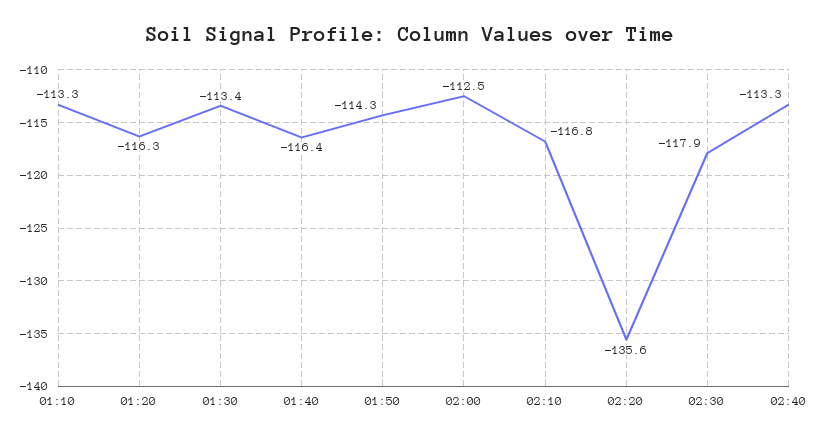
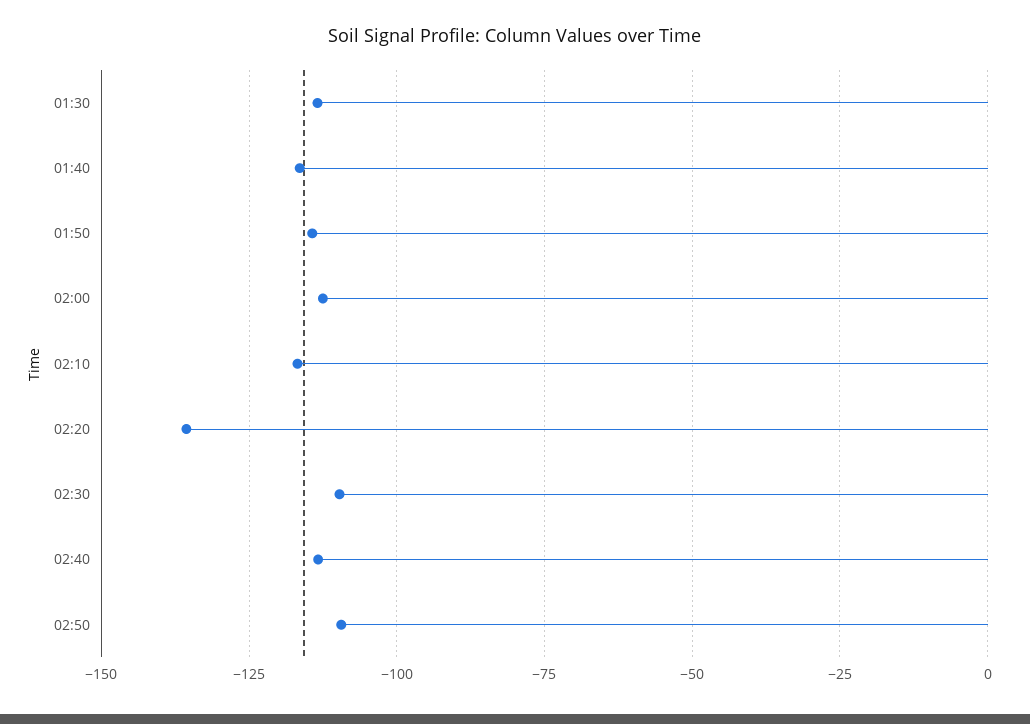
01:10: -113.3 -> none
01:20: -116.3 -> none
02:30: -117.9 -> -110
02:50: none -> -110

